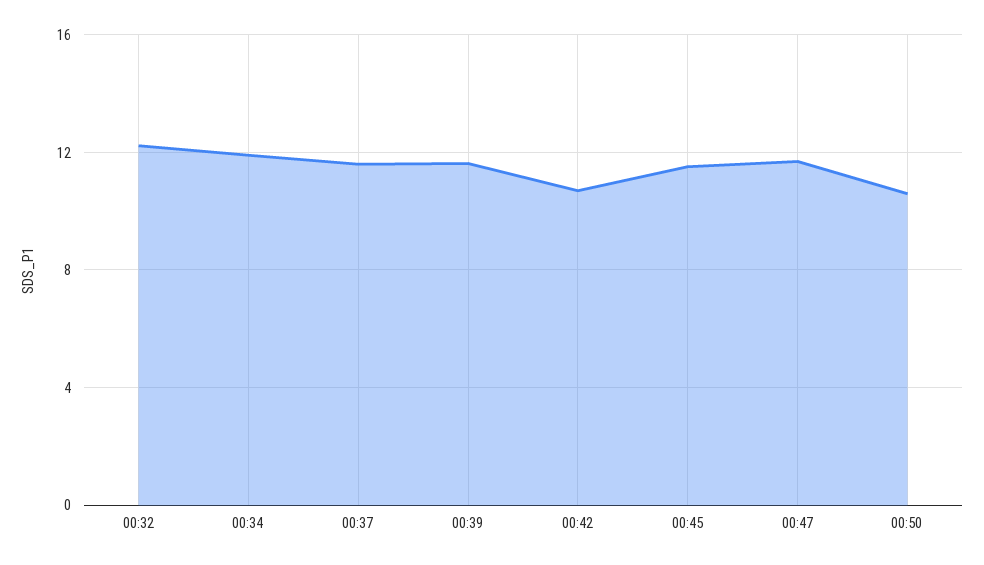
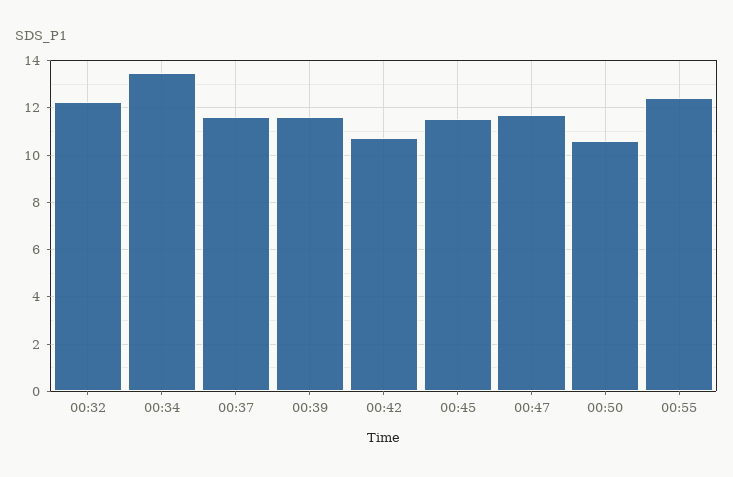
00:34: 12 -> 13.5
00:55: none -> 12.5

